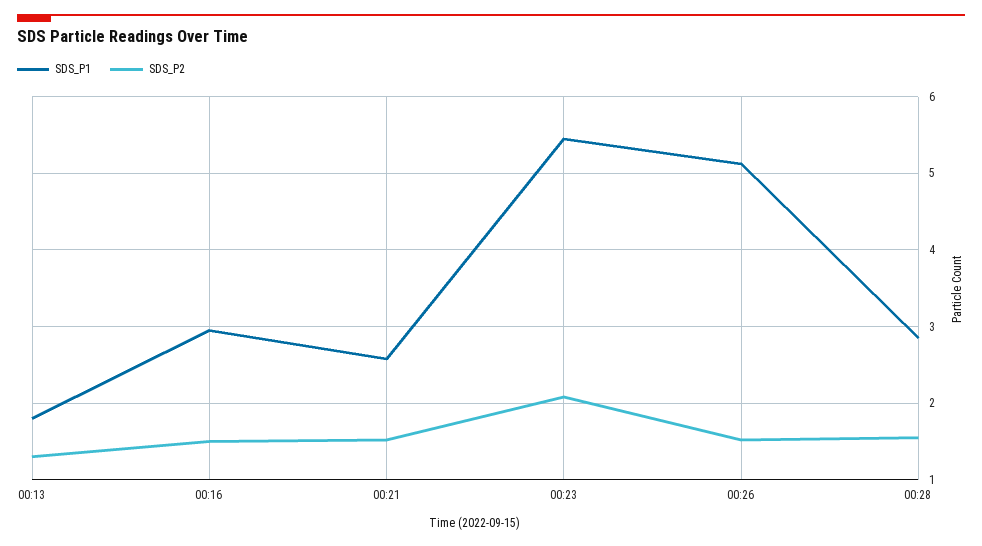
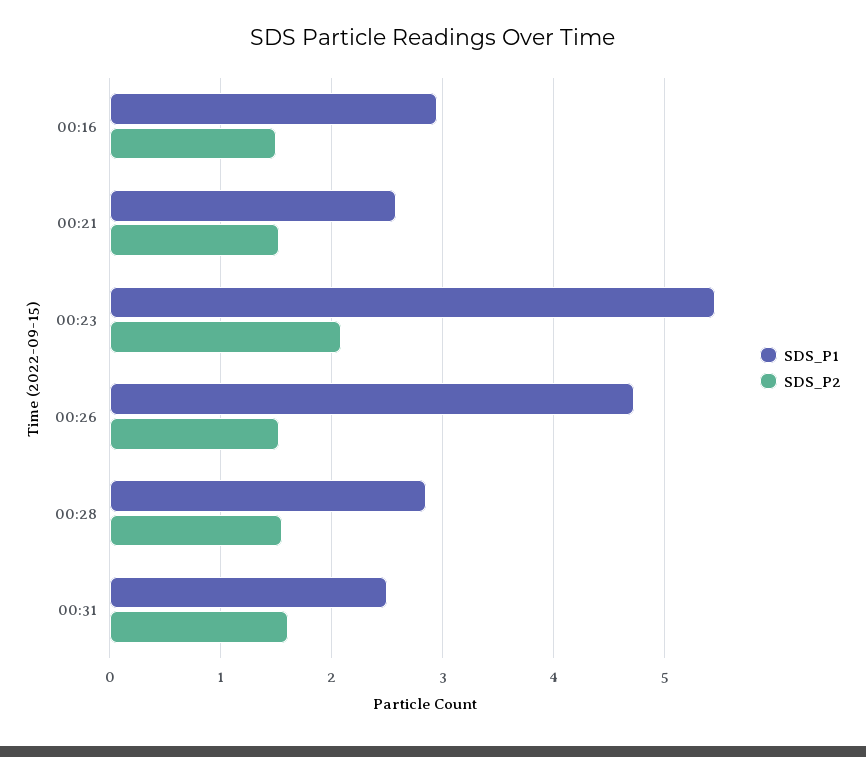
SDS_P1, 00:13: 1.8 -> none
SDS_P2, 00:13: 1.3 -> none
SDS_P1, 00:26: 5.1 -> 4.7
SDS_P1, 00:31: none -> 2.5
SDS_P2, 00:31: none -> 1.6

